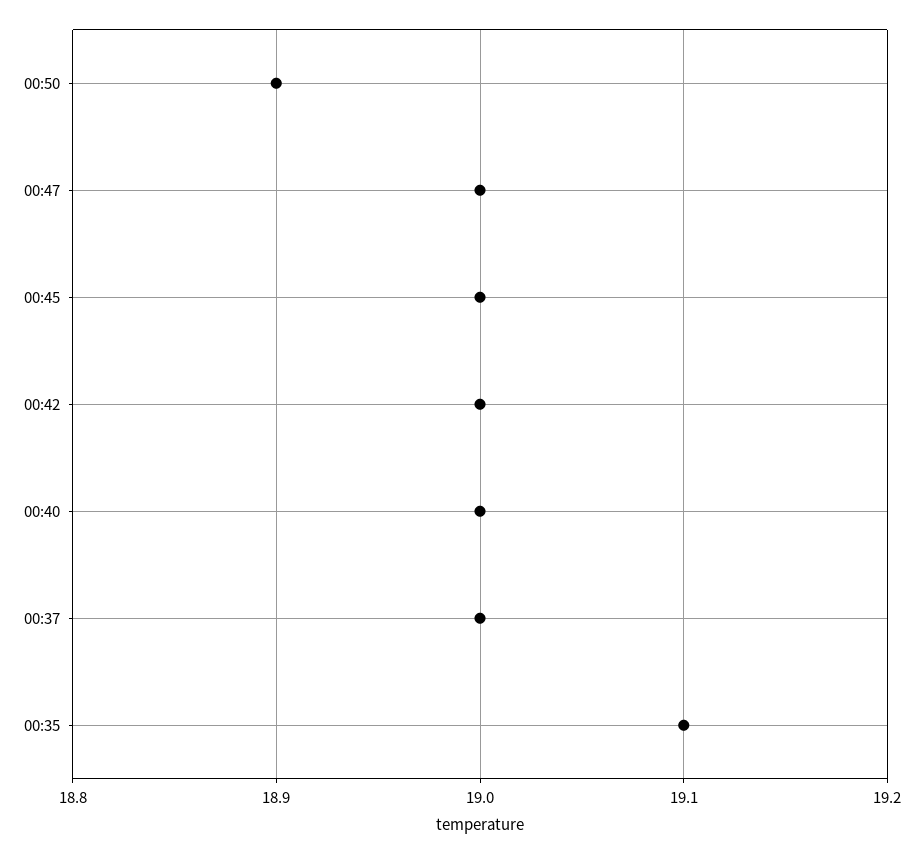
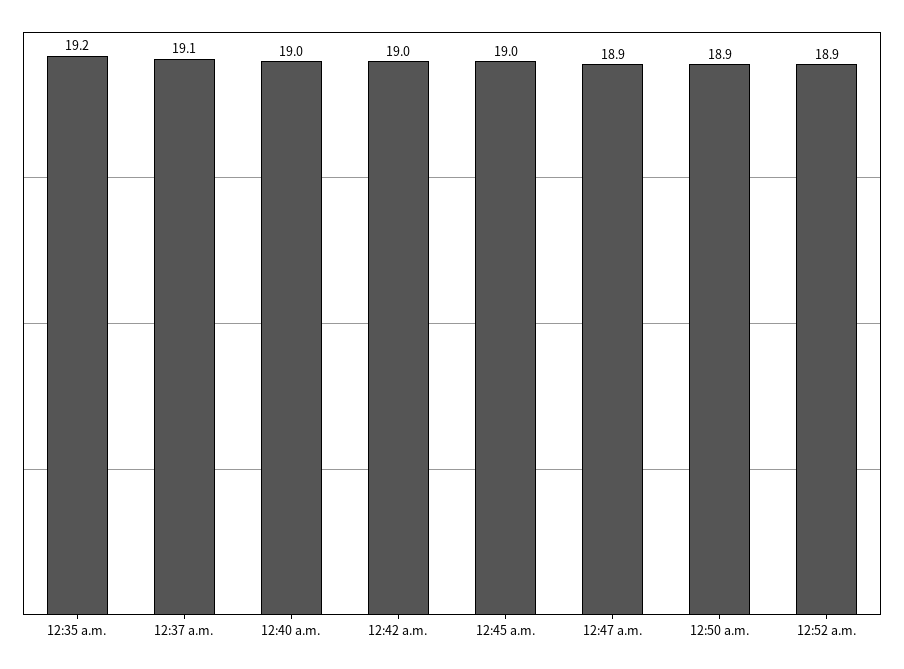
00:47: 19 -> 18.9
00:37: 19 -> 19.1
00:35: 19.1 -> 19.2
12:52 a.m.: none -> 18.9

